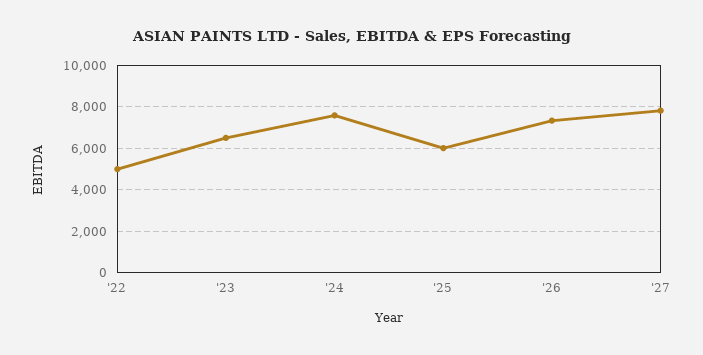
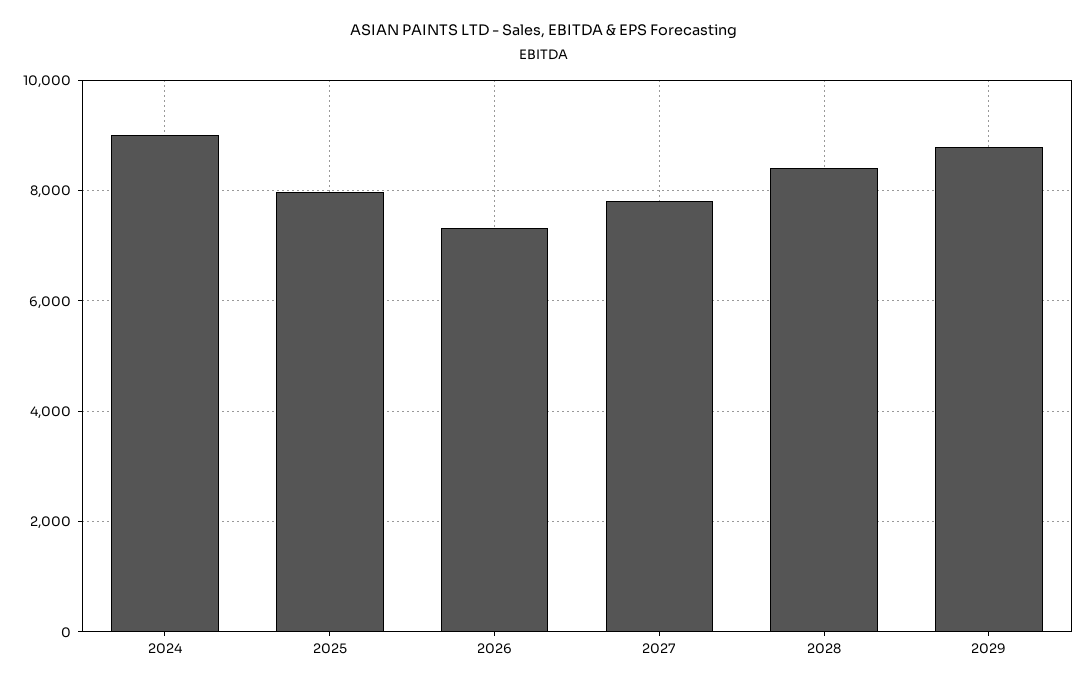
'22: 5000 -> none
'23: 6500 -> none
'24: 7500 -> 9000
'25: 6000 -> 8000
2028: none -> 8400
2029: none -> 8800

